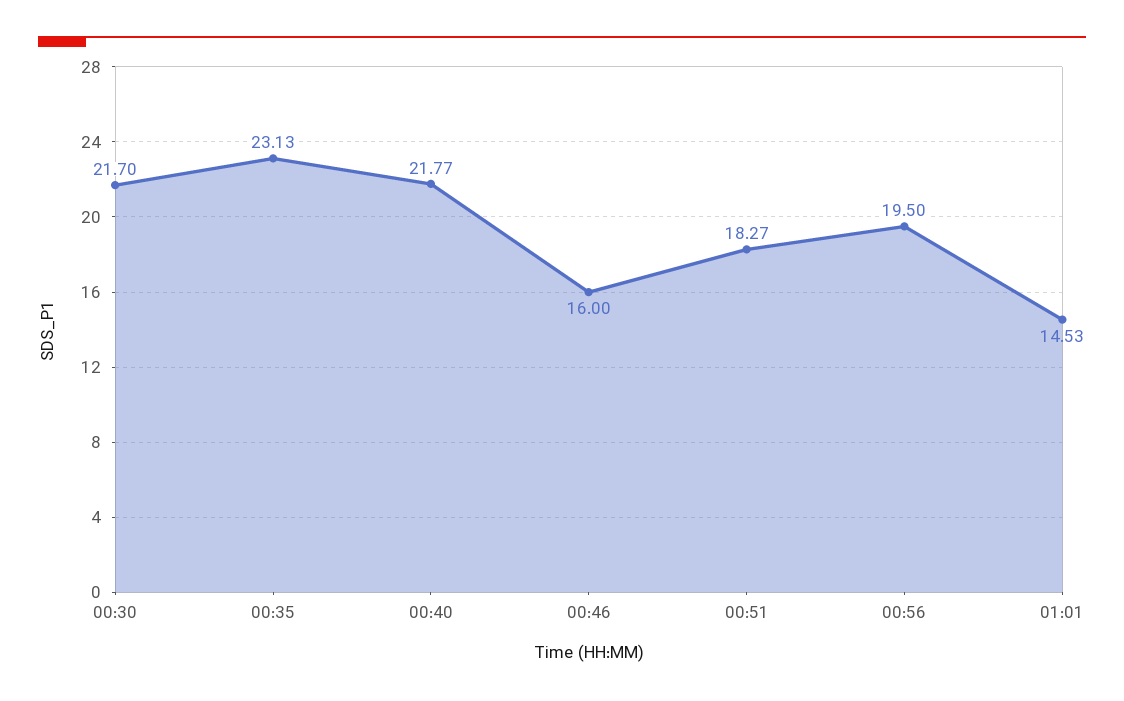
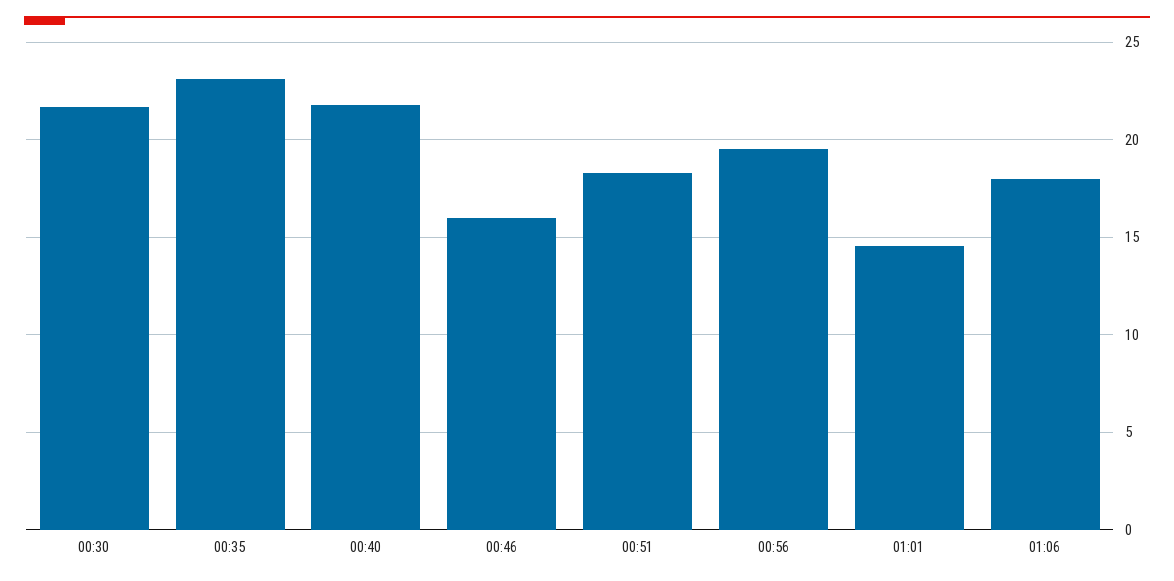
01:06: none -> 18

